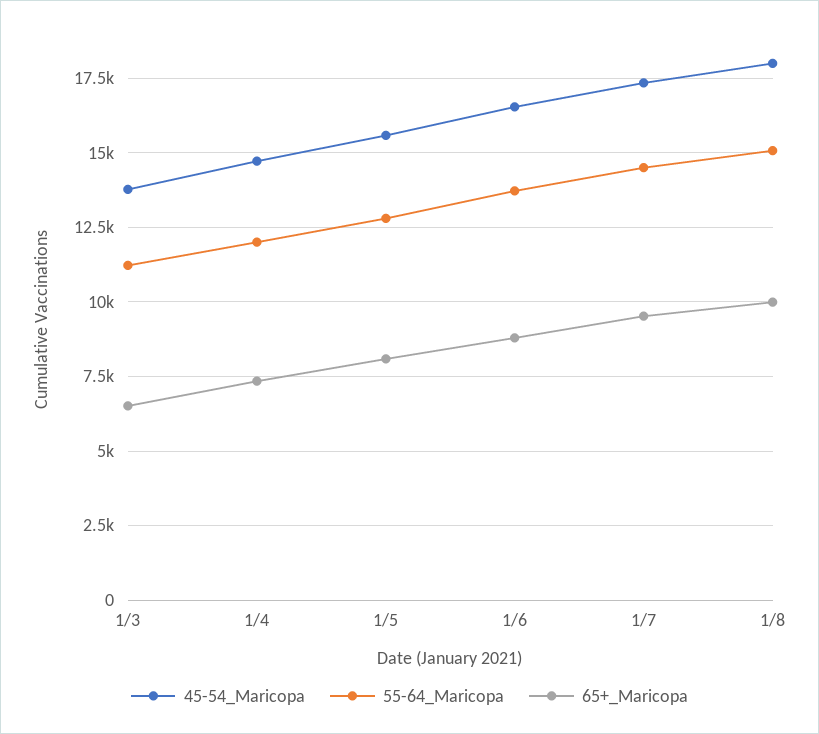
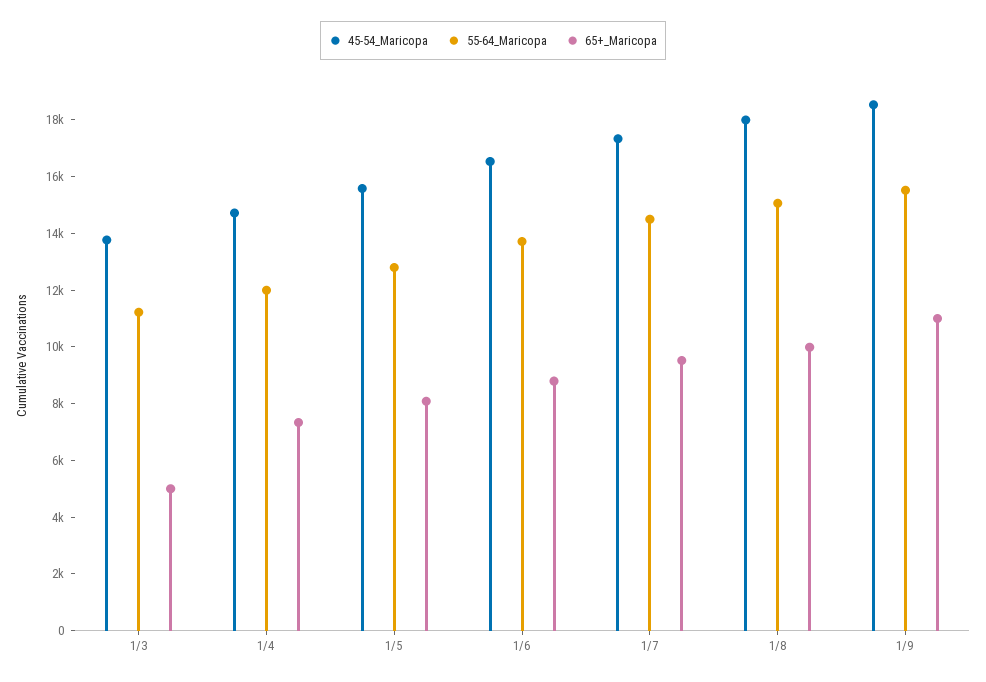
65+_Maricopa, 1/3: 6500 -> 5000
45-54_Maricopa, 1/9: none -> 18500
55-64_Maricopa, 1/9: none -> 15500
65+_Maricopa, 1/9: none -> 11000

